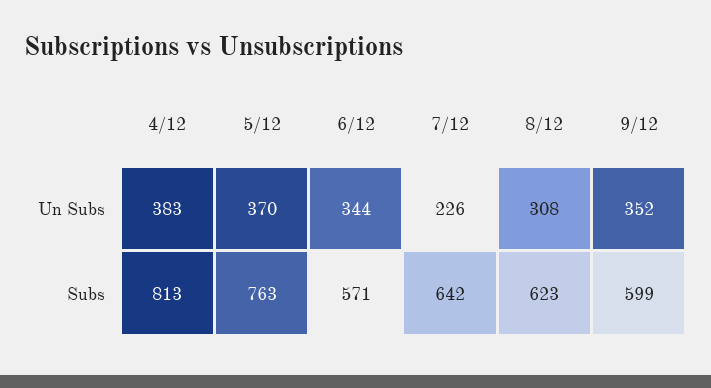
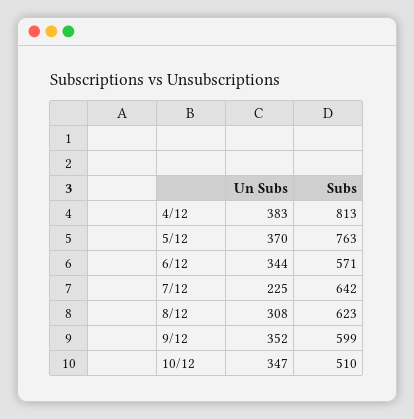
7/12, Un Subs: 226 -> 225
10/12, Un Subs: none -> 347
10/12, Subs: none -> 510

